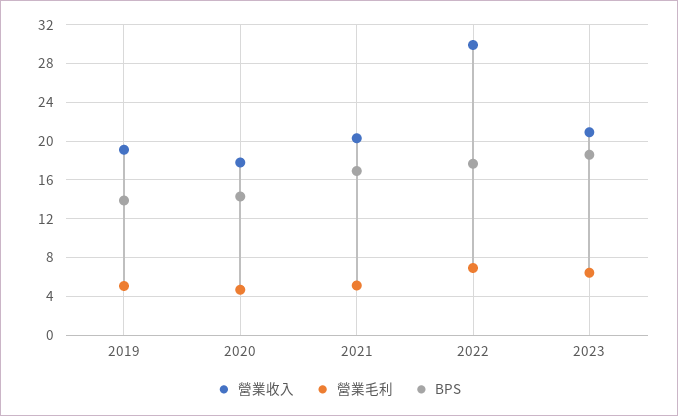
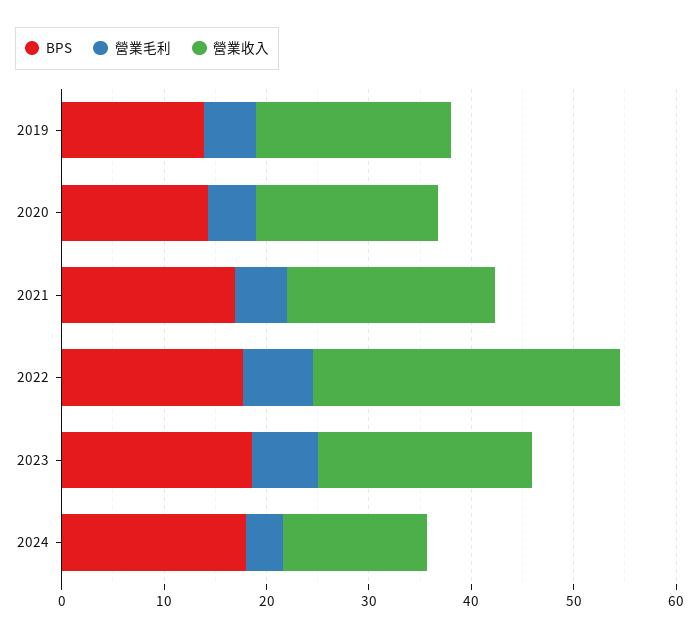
BPS, 2024: none -> 18
營業毛利, 2024: none -> 4
營業收入, 2024: none -> 14

